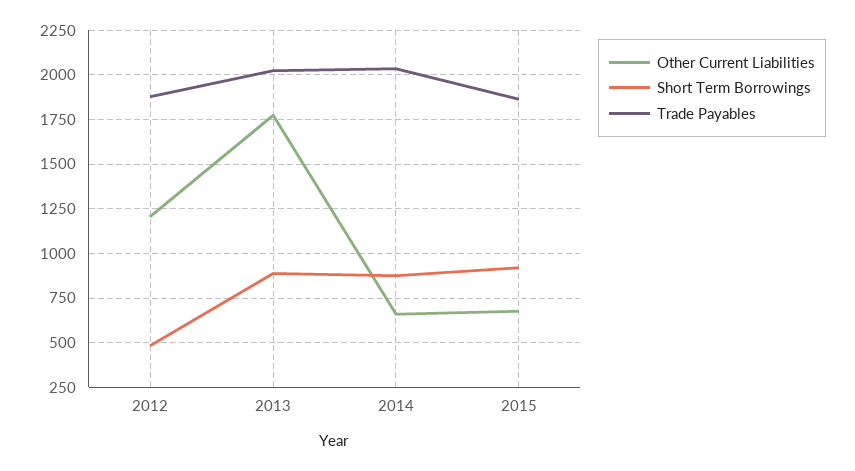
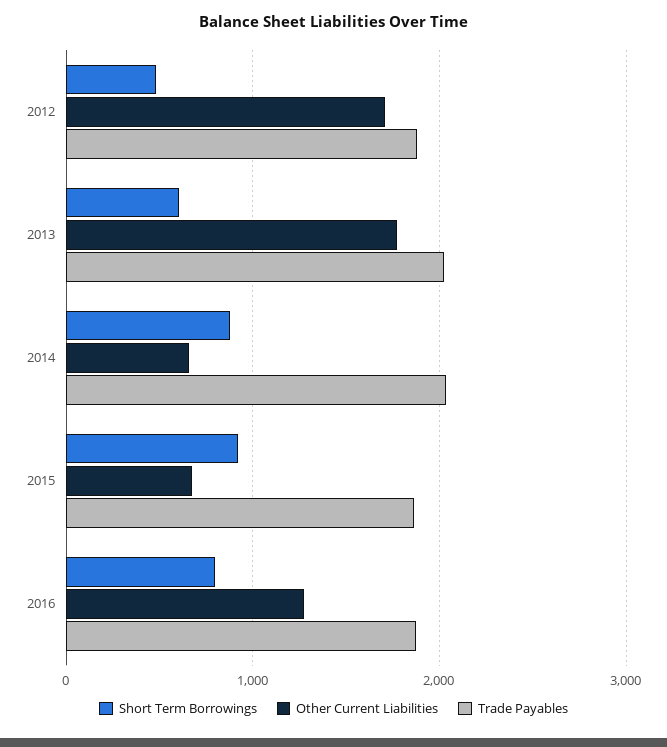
Other Current Liabilities, 2012: 1200 -> 1700
Short Term Borrowings, 2013: 900 -> 600
Short Term Borrowings, 2016: none -> 800
Other Current Liabilities, 2016: none -> 1300
Trade Payables, 2016: none -> 1900

